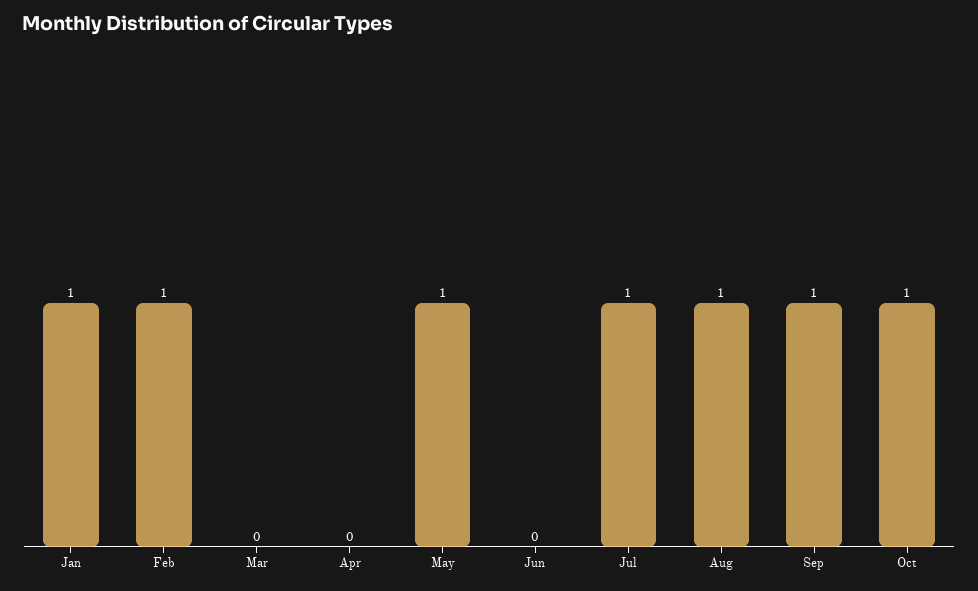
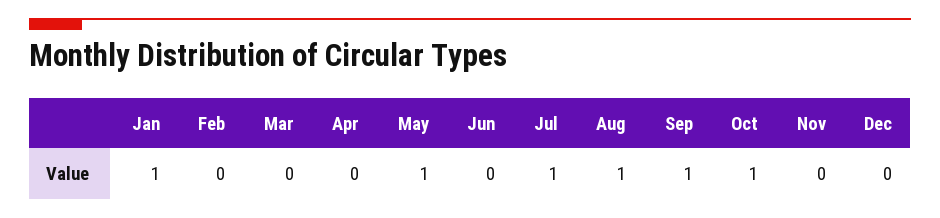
Feb: 1 -> 0
Nov: none -> 0
Dec: none -> 0

